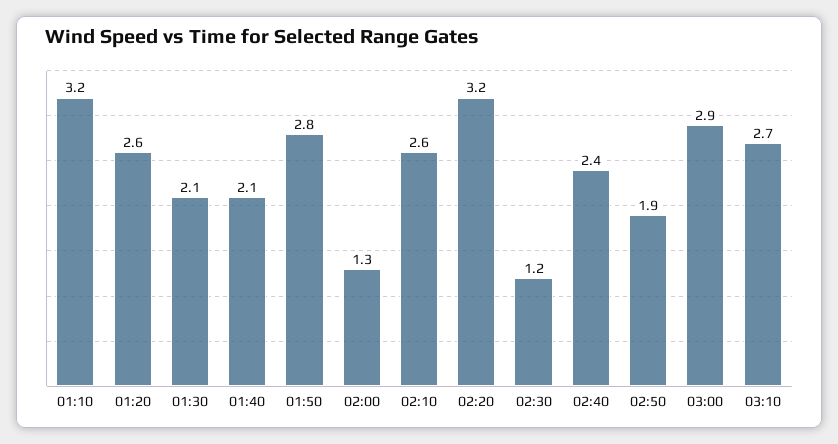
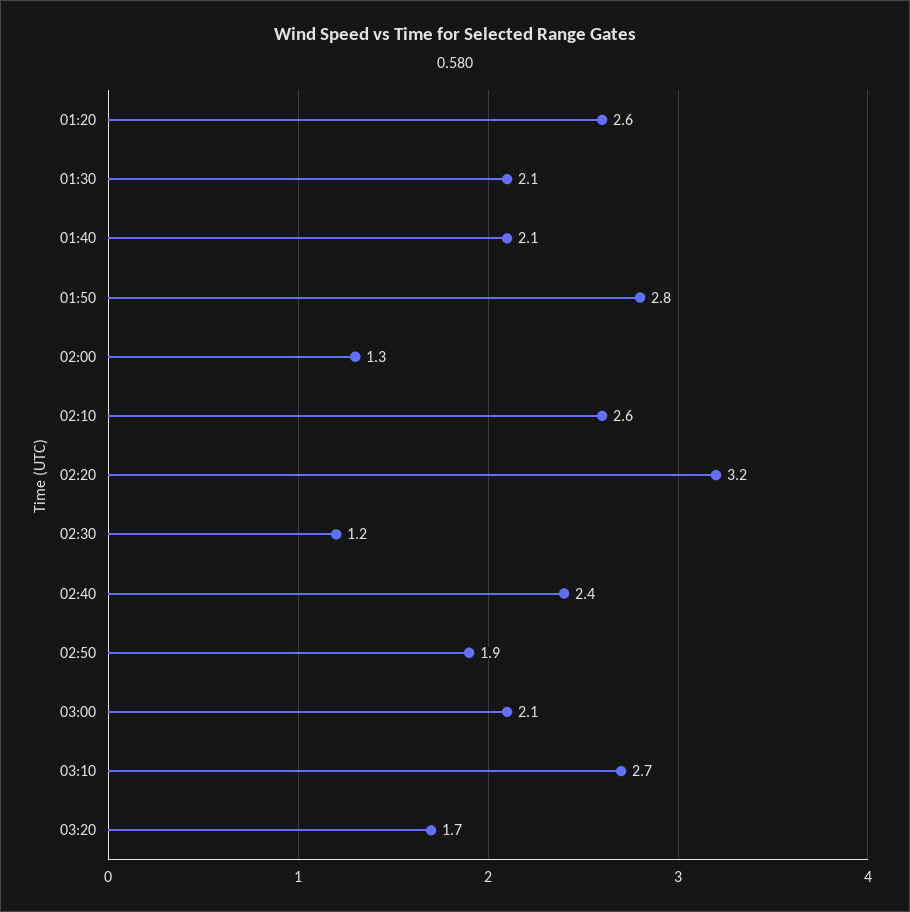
01:10: 3.2 -> none
03:00: 2.9 -> 2.1
03:20: none -> 1.7

